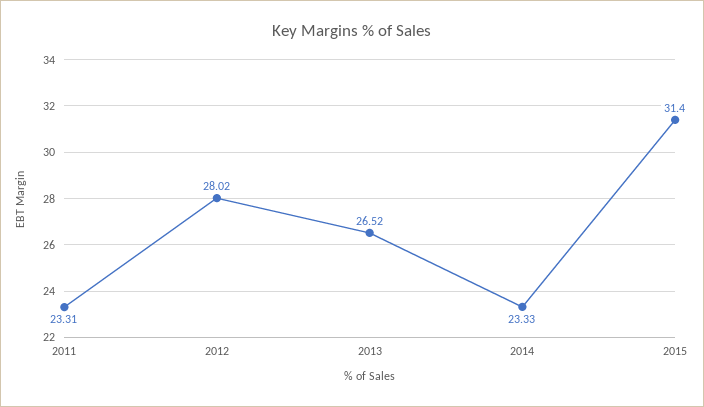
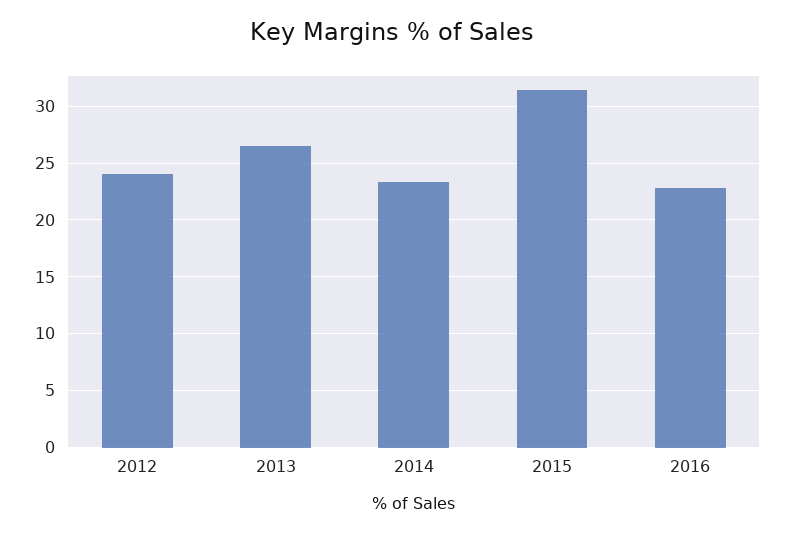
2011: 23.31 -> none
2012: 28.02 -> 24
2016: none -> 23

